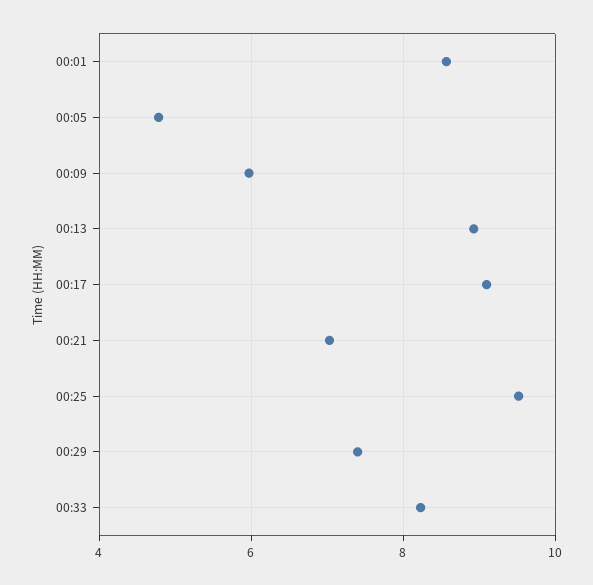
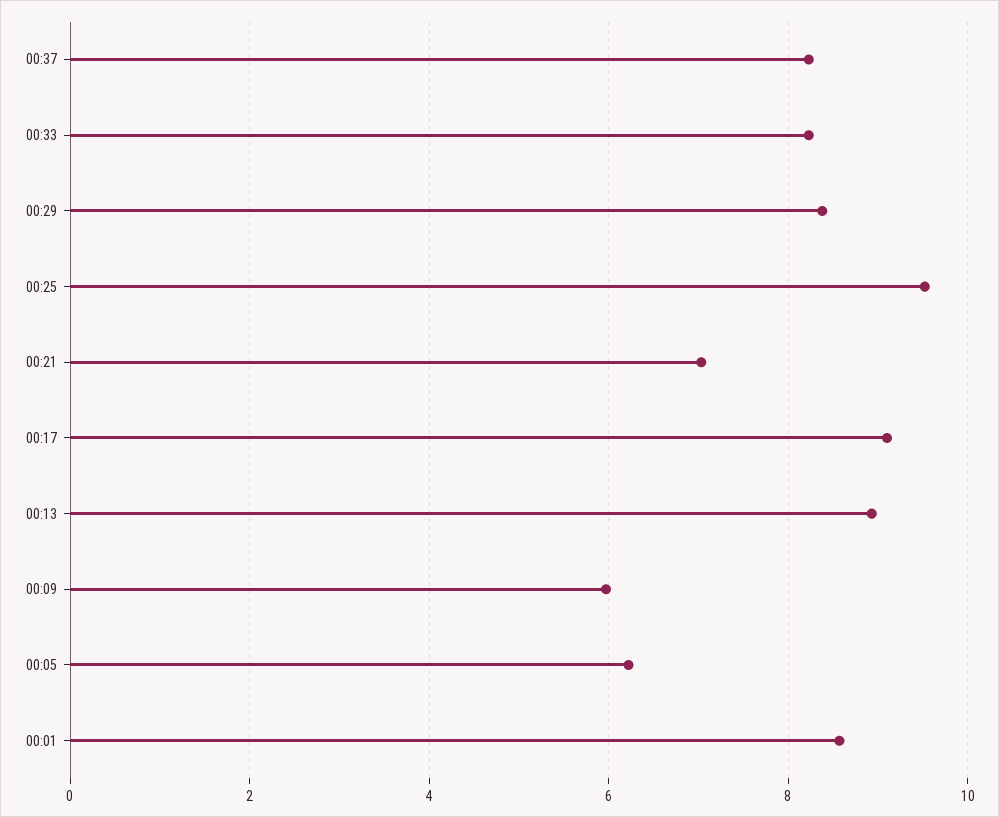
00:05: 4.8 -> 6.2
00:29: 7.4 -> 8.4
00:37: none -> 8.2

